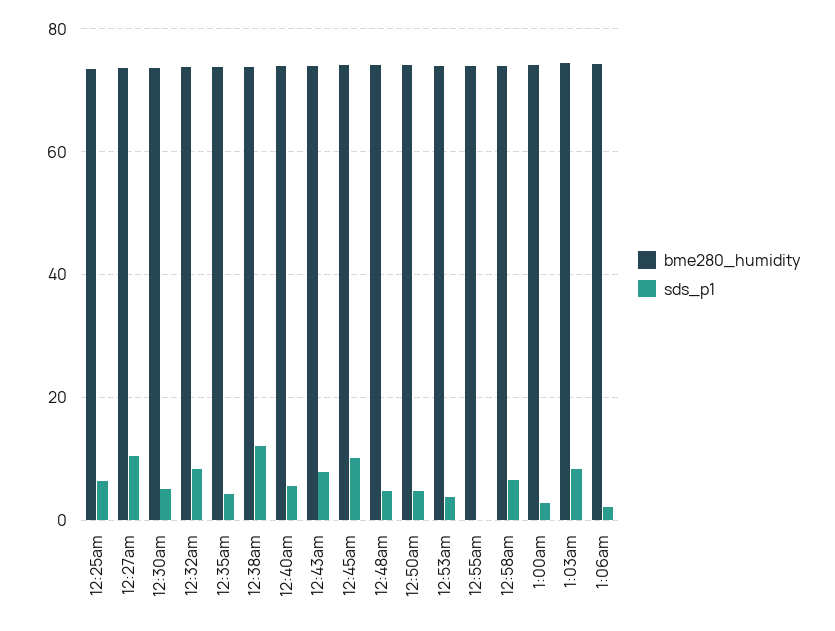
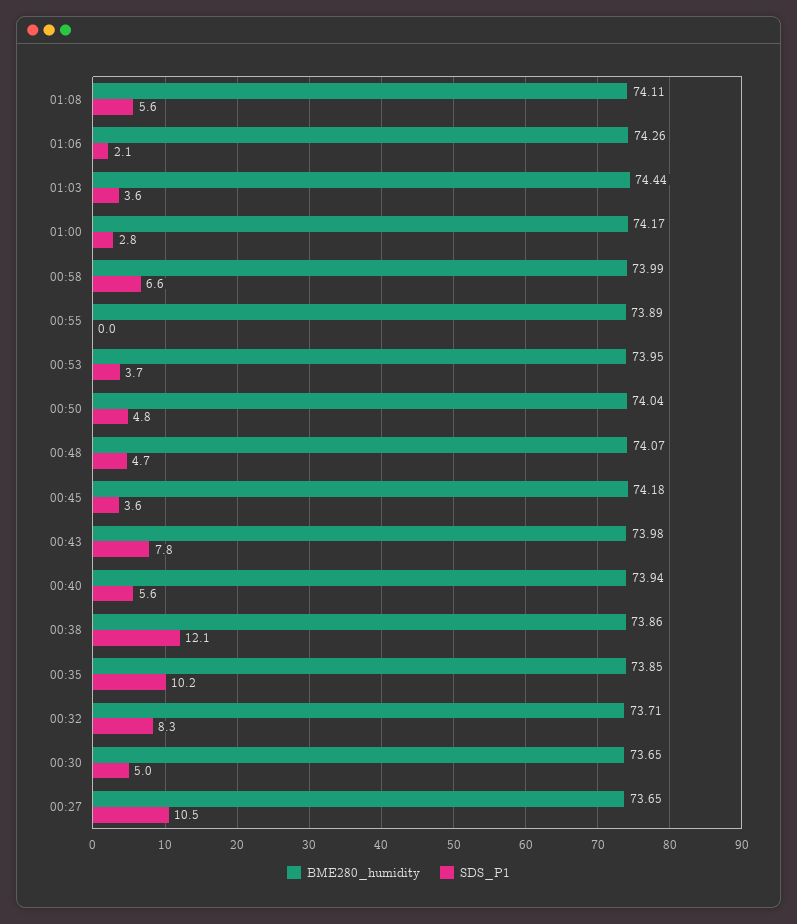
bme280_humidity, 12:25am: 74 -> none
sds_p1, 12:25am: 6 -> none
sds_p1, 12:35am: 4 -> 10.2
sds_p1, 12:45am: 10 -> 3.6
sds_p1, 1:03am: 8 -> 3.6
bme280_humidity, 01:08: none -> 74.11
sds_p1, 01:08: none -> 5.6

